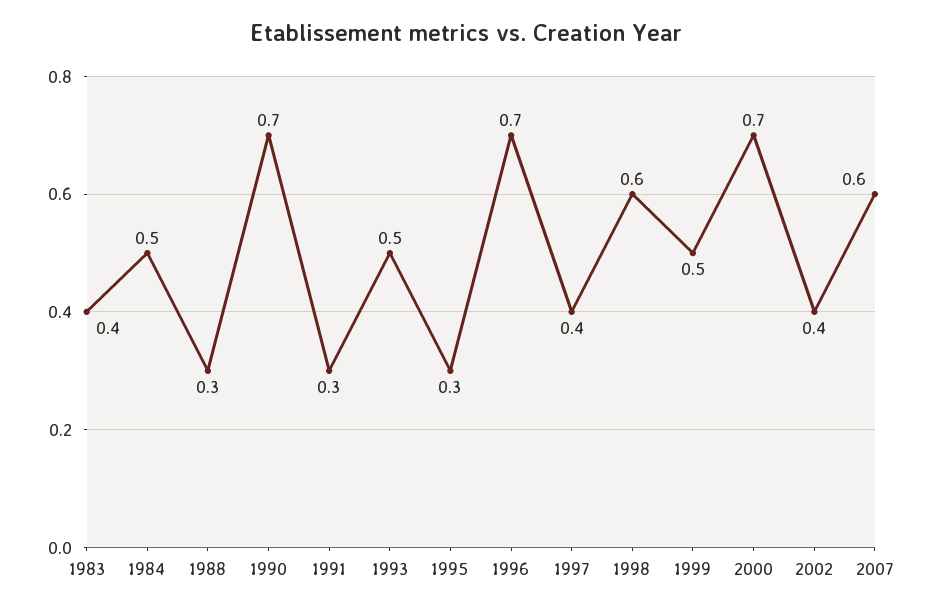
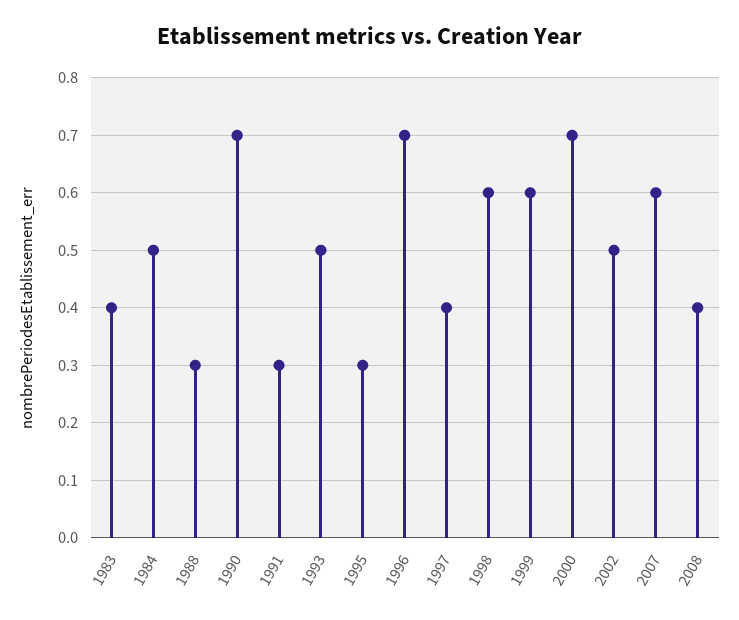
1999: 0.5 -> 0.6
2002: 0.4 -> 0.5
2008: none -> 0.4

